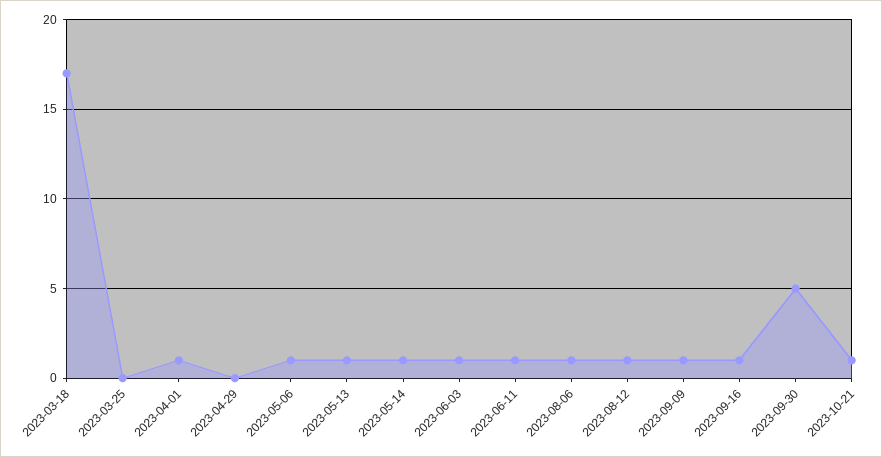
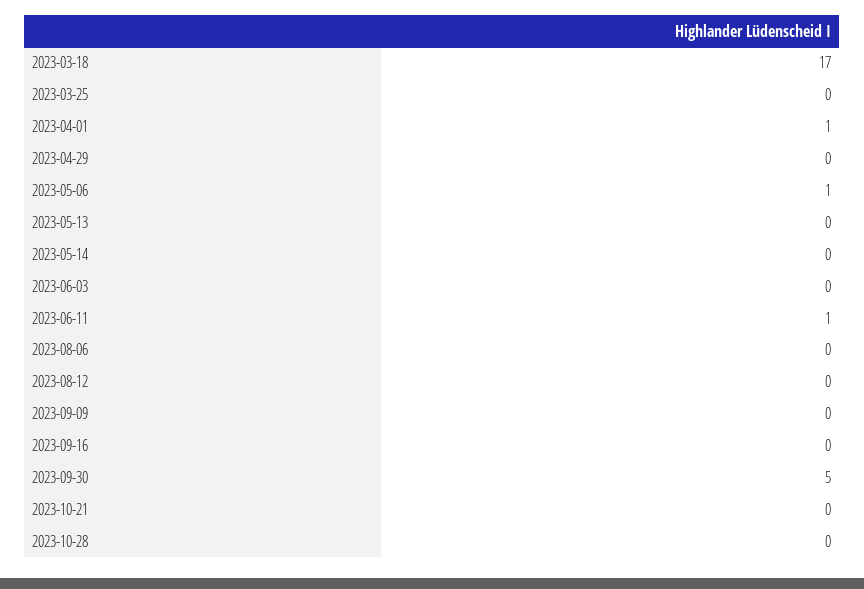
2023-05-13: 1 -> 0
2023-05-14: 1 -> 0
2023-06-03: 1 -> 0
2023-08-06: 1 -> 0
2023-08-12: 1 -> 0
2023-09-09: 1 -> 0
2023-09-16: 1 -> 0
2023-10-21: 1 -> 0
2023-10-28: none -> 0

